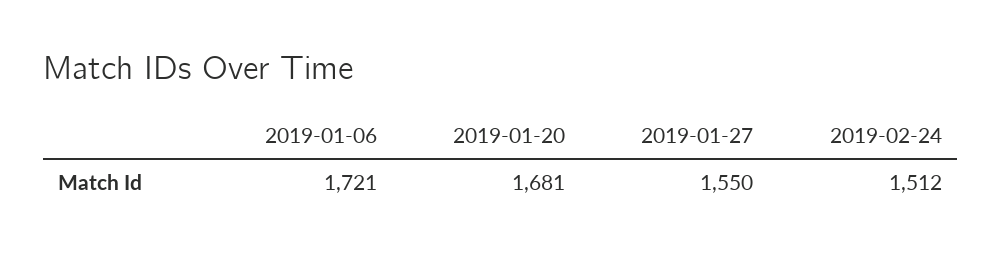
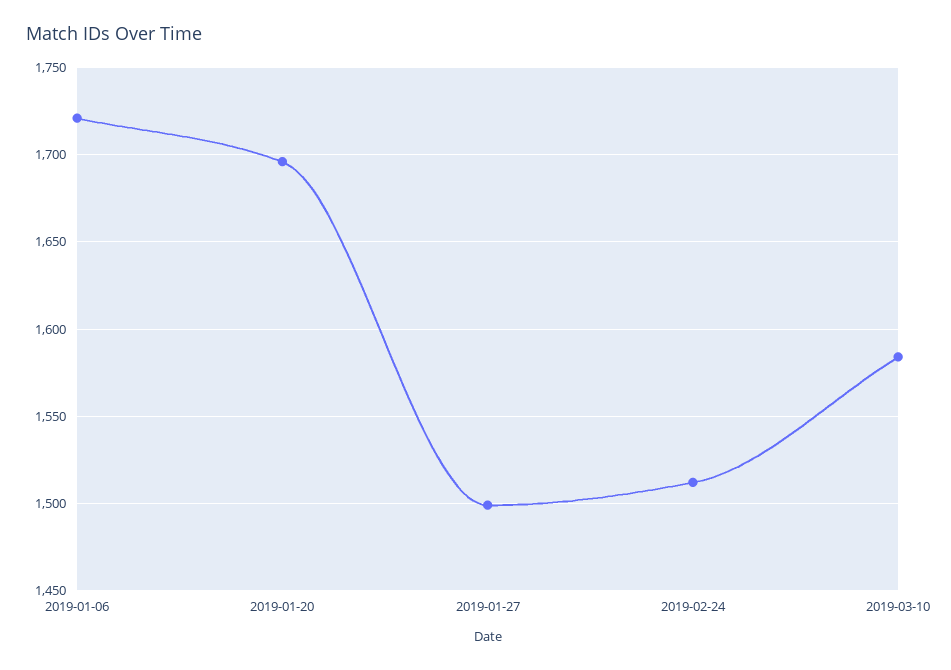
2019-01-20: 1681 -> 1695
2019-01-27: 1550 -> 1500
2019-03-10: none -> 1585

